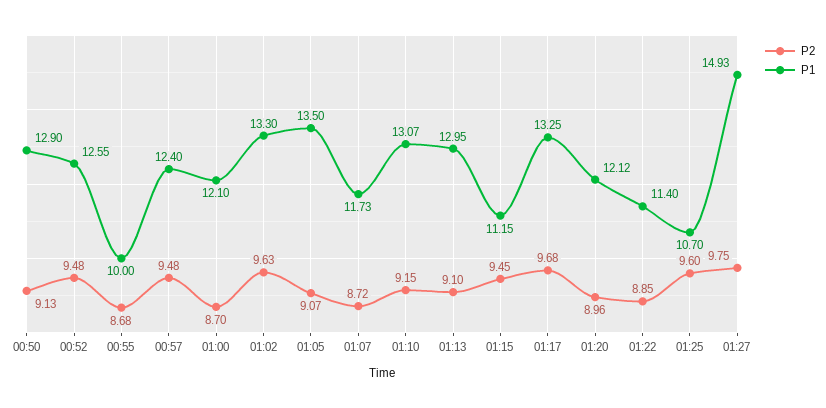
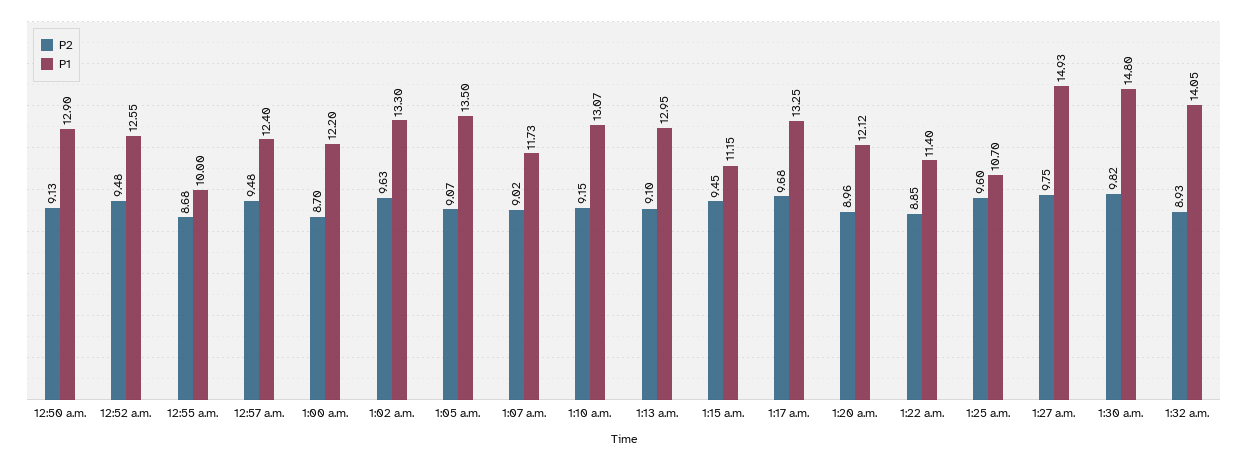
P1, 01:00: 12.1 -> 12.2
P2, 01:07: 8.72 -> 9.02
P2, 1:30 a.m.: none -> 9.82
P1, 1:30 a.m.: none -> 14.8
P2, 1:32 a.m.: none -> 8.93
P1, 1:32 a.m.: none -> 14.05

